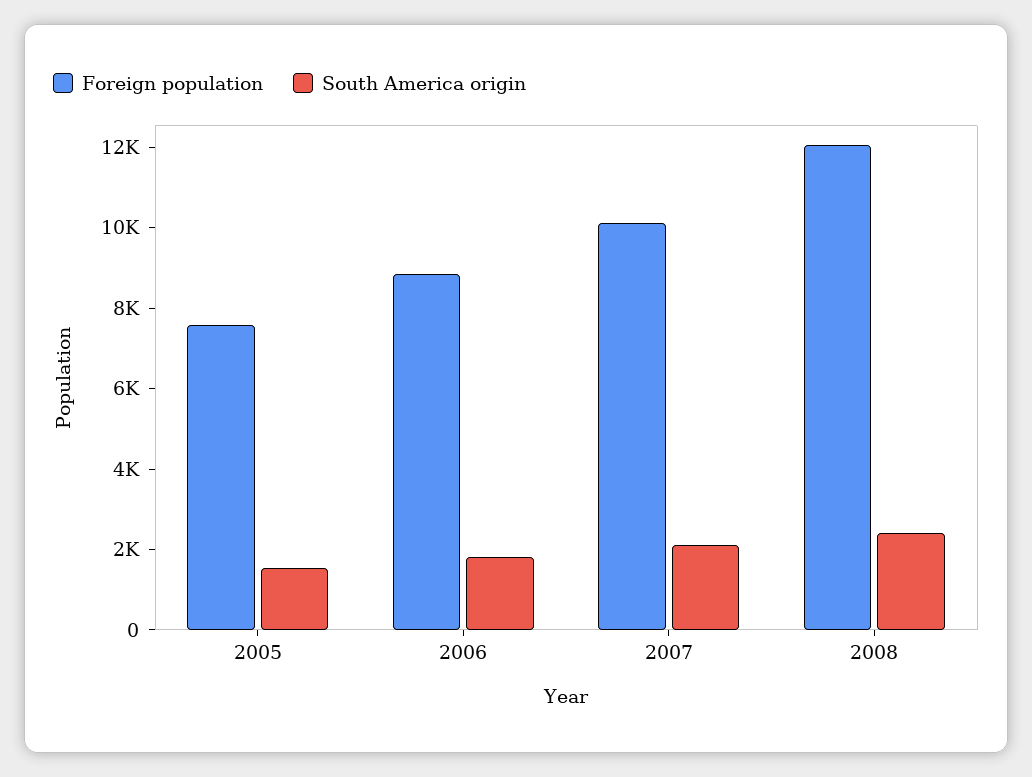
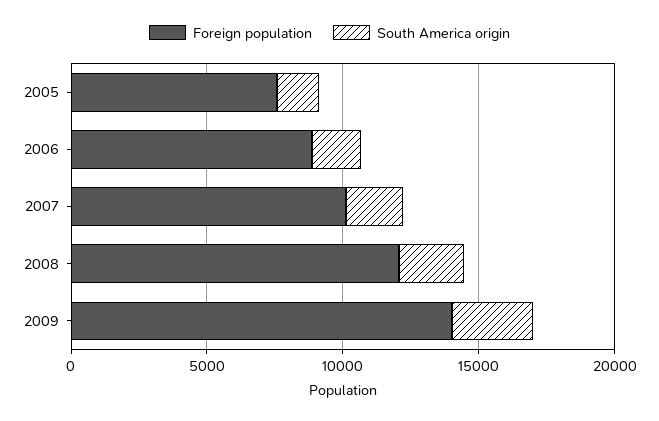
Foreign population, 2009: none -> 14000
South America origin, 2009: none -> 3000

